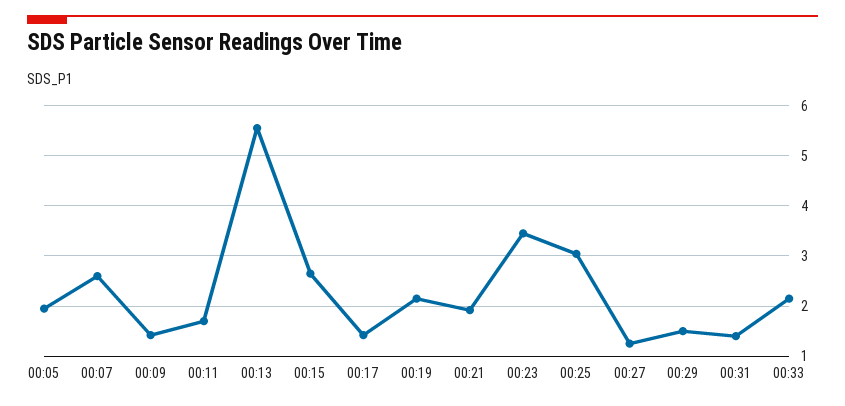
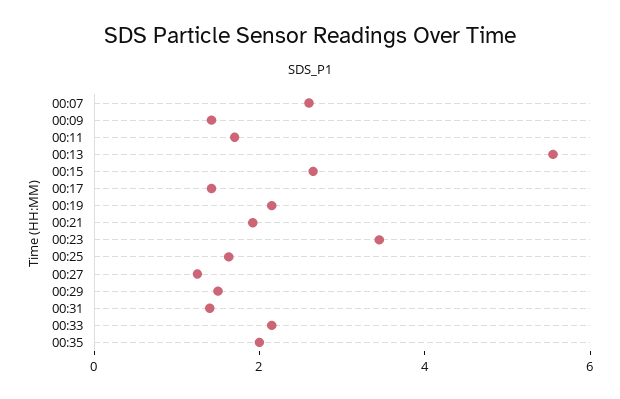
00:05: 2 -> none
00:25: 3 -> 1.5
00:35: none -> 2

